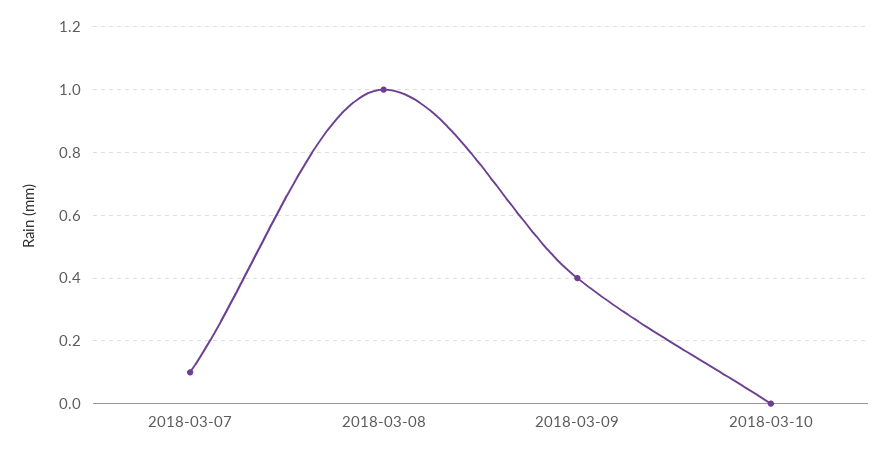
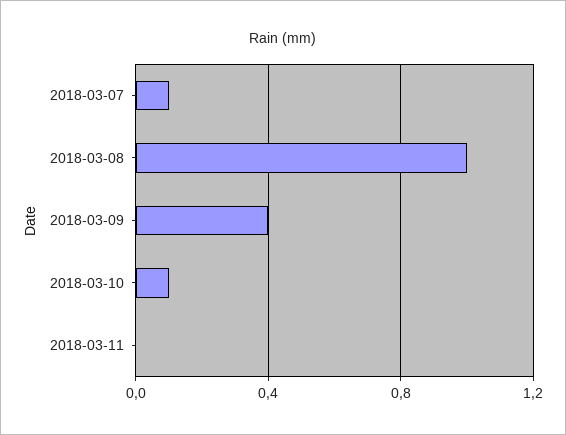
2018-03-10: 0 -> 0.1
2018-03-11: none -> 0

